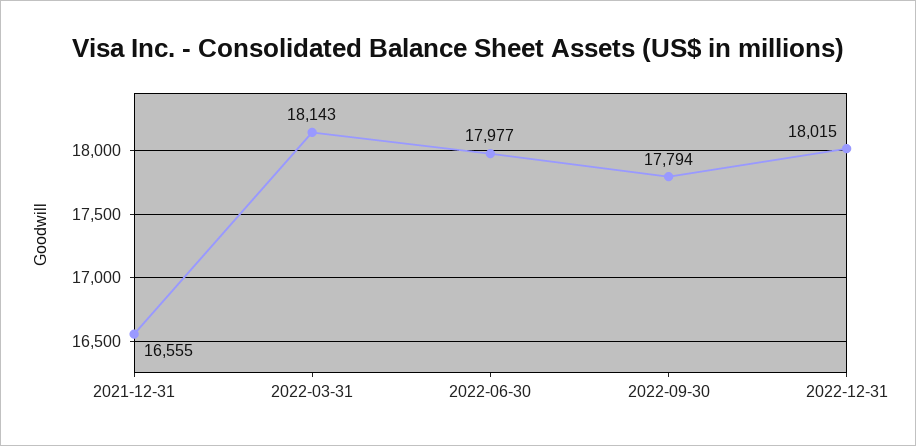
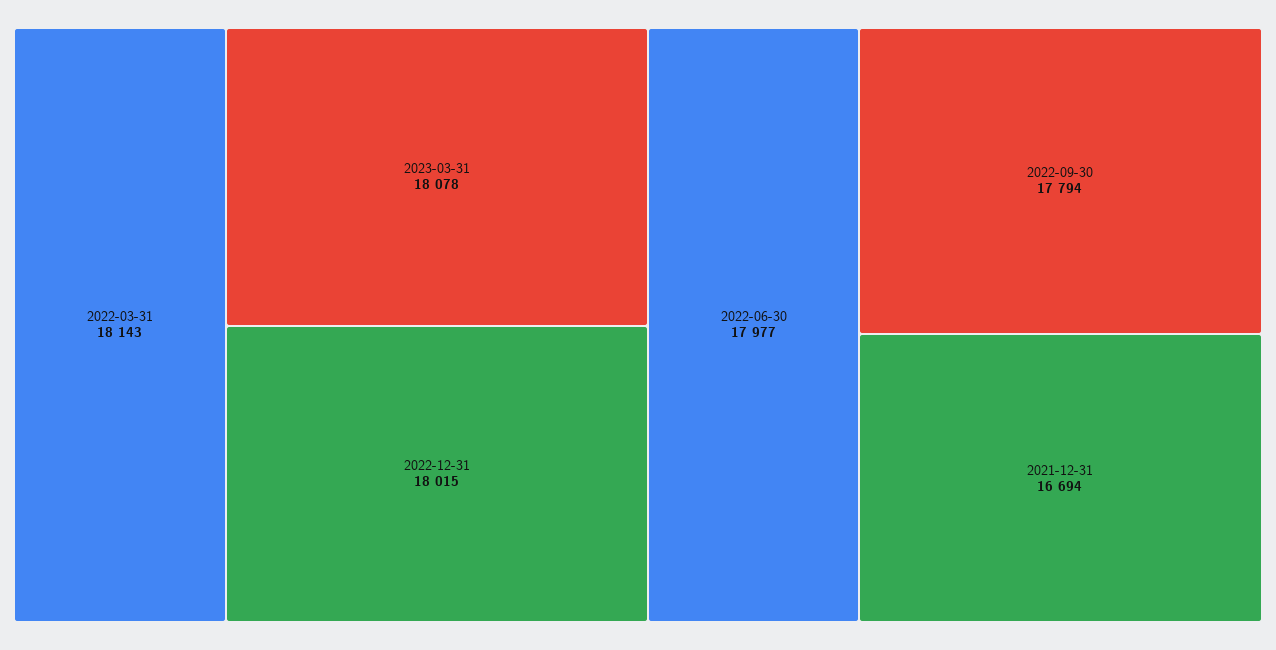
2021-12-31: 16555 -> 16694
2023-03-31: none -> 18078

